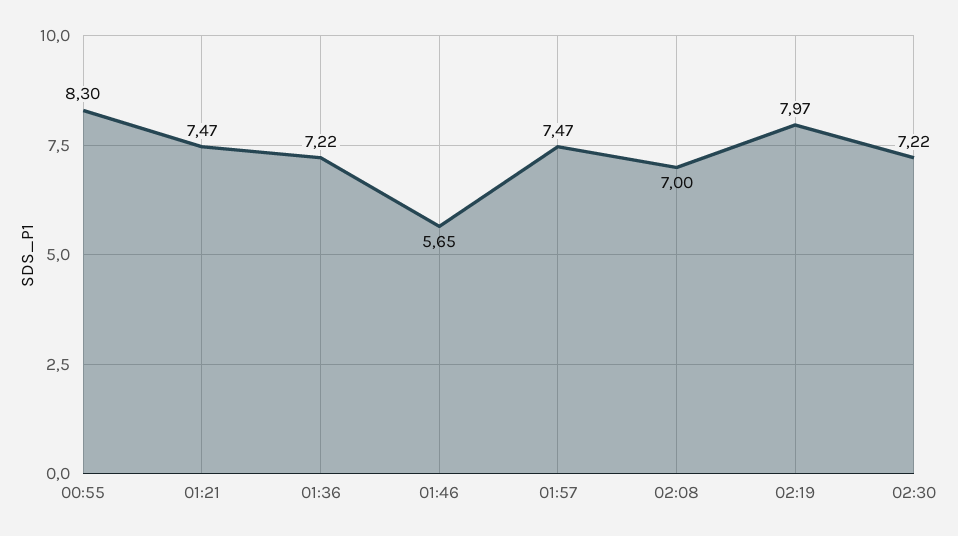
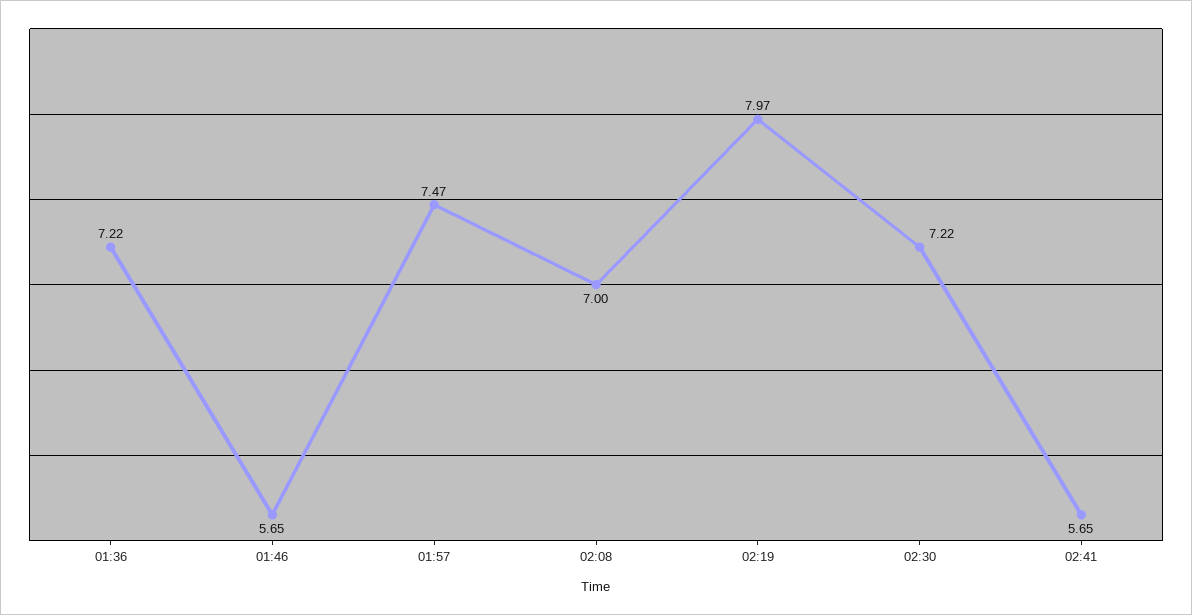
00:55: 8.3 -> none
01:21: 7.47 -> none
02:41: none -> 5.65

